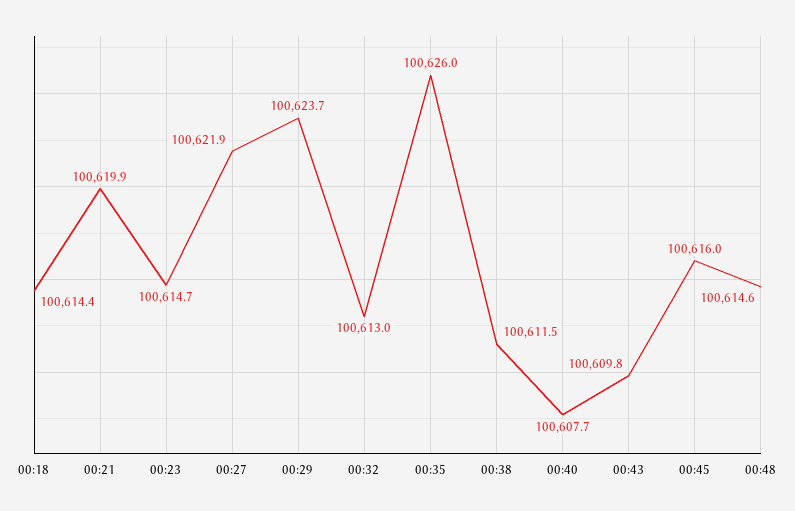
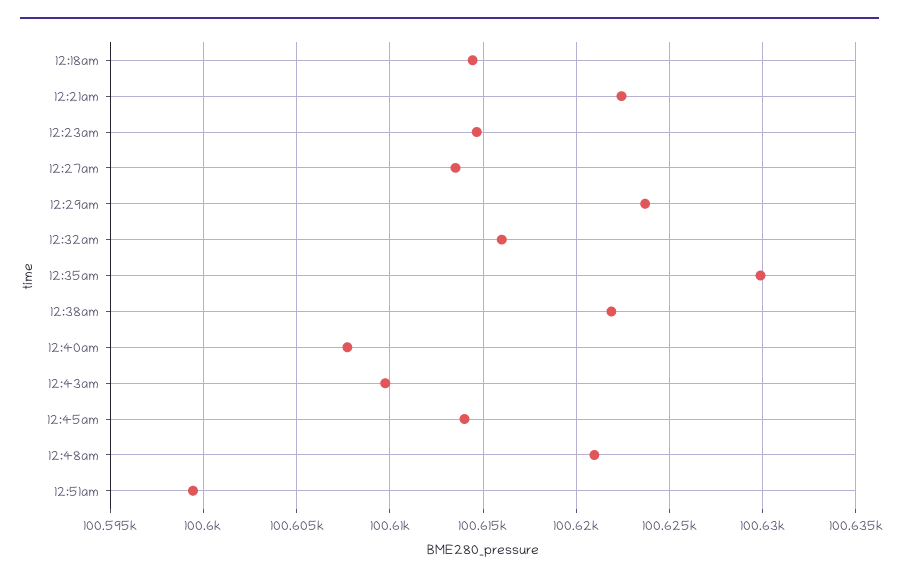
00:21: 100619.9 -> 100622.5
00:27: 100621.9 -> 100613.5
00:32: 100613 -> 100616
00:35: 100626 -> 100630
00:38: 100611.5 -> 100622
00:45: 100616 -> 100614
00:48: 100614.6 -> 100621
12:51am: none -> 100599.5

